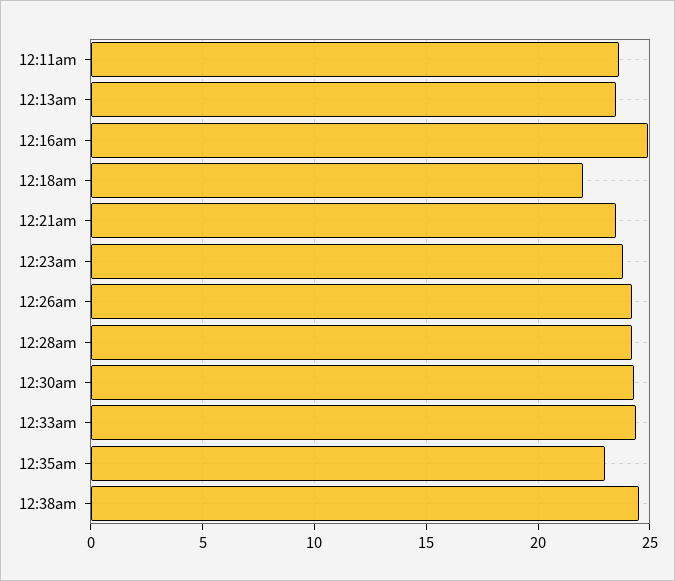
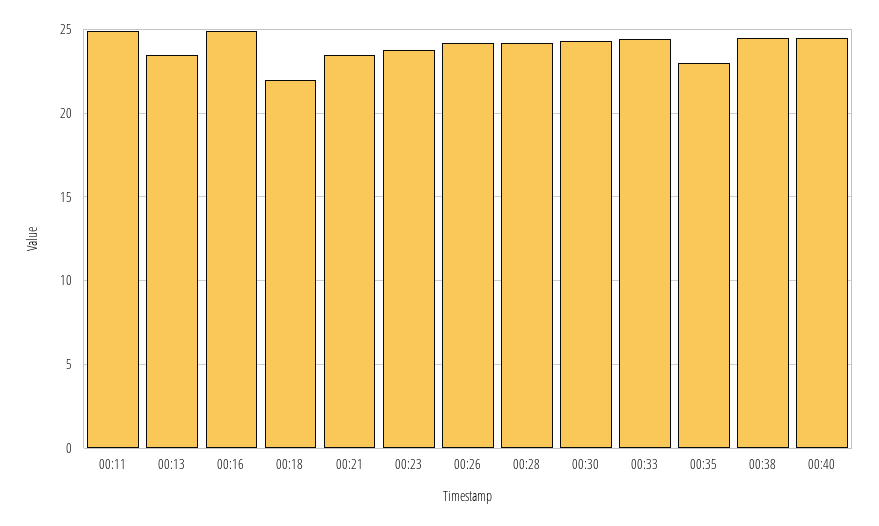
12:11am: 23.5 -> 25
00:40: none -> 24.5

